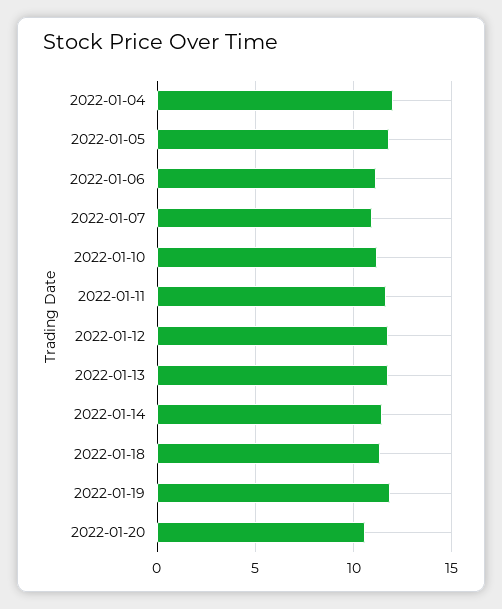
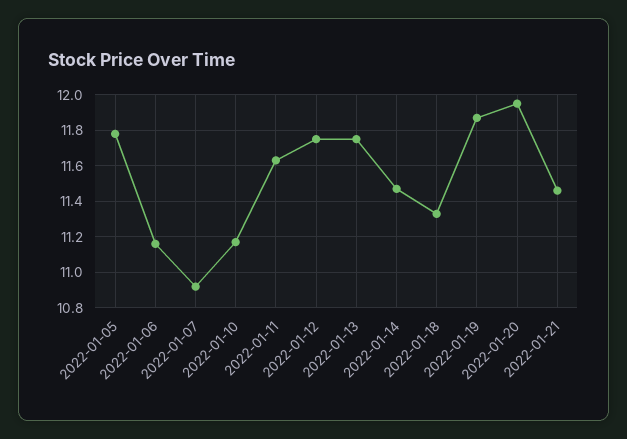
2022-01-04: 12 -> none
2022-01-20: 10.5 -> 11.95
2022-01-21: none -> 11.45

